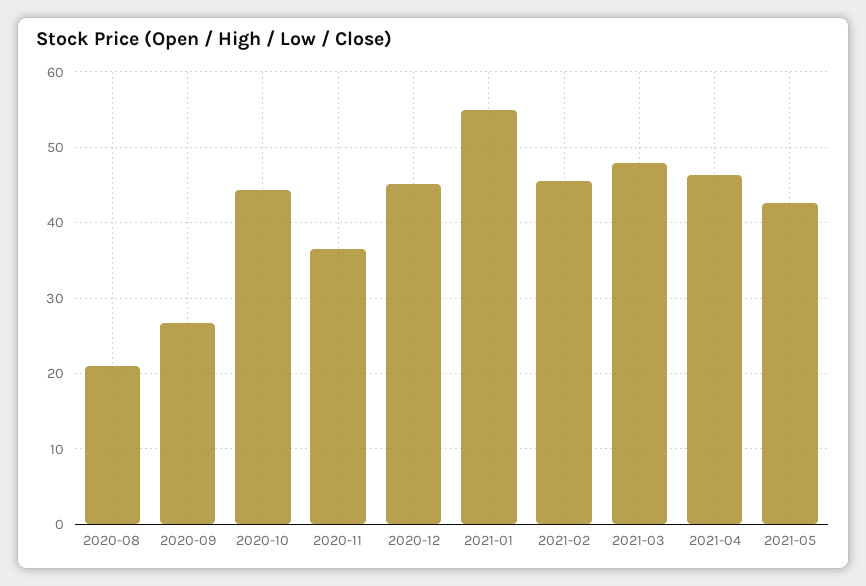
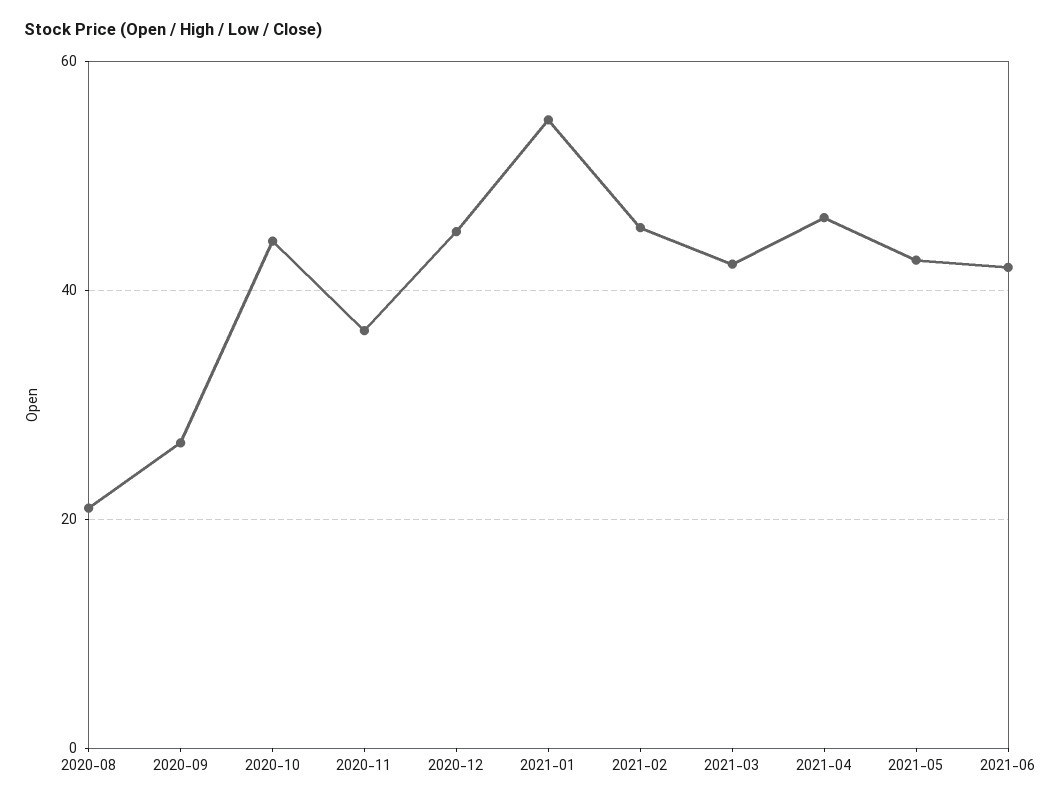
2021-03: 48 -> 42
2021-06: none -> 42

